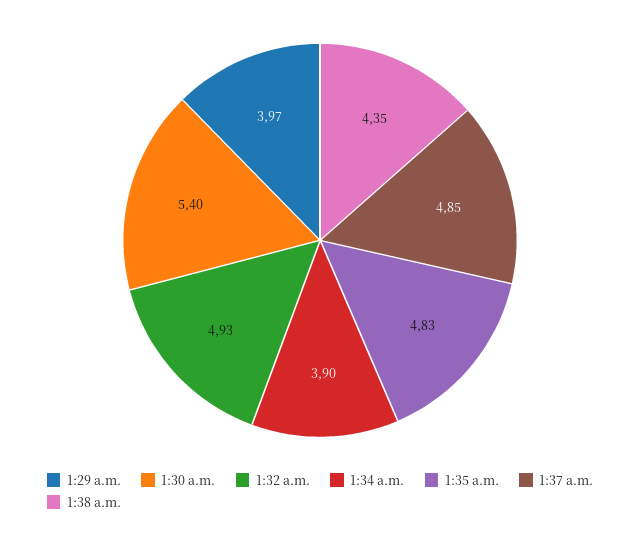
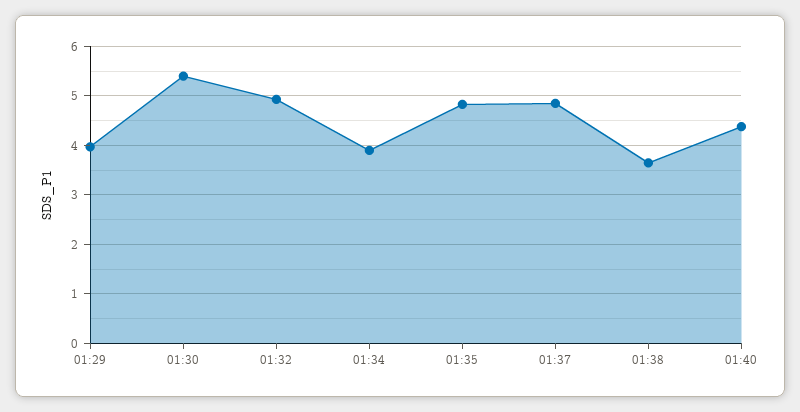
1:38 a.m.: 4.35 -> 3.6
01:40: none -> 4.4

